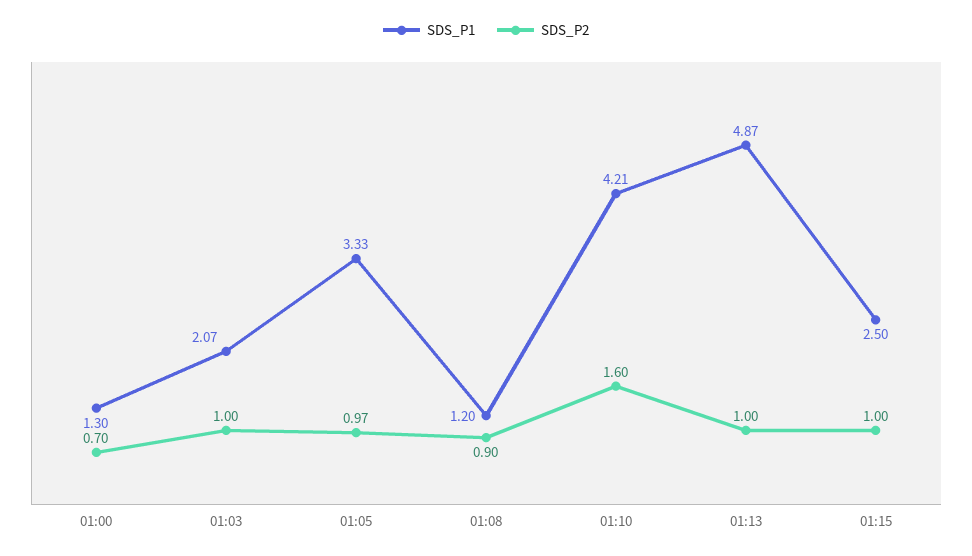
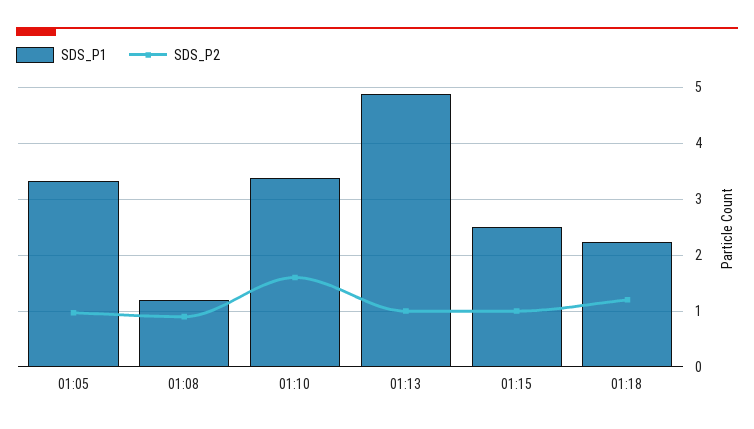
SDS_P1, 01:00: 1.3 -> none
SDS_P2, 01:00: 0.7 -> none
SDS_P1, 01:03: 2.07 -> none
SDS_P2, 01:03: 1 -> none
SDS_P1, 01:10: 4.21 -> 3.4
SDS_P1, 01:18: none -> 2.2
SDS_P2, 01:18: none -> 1.2

